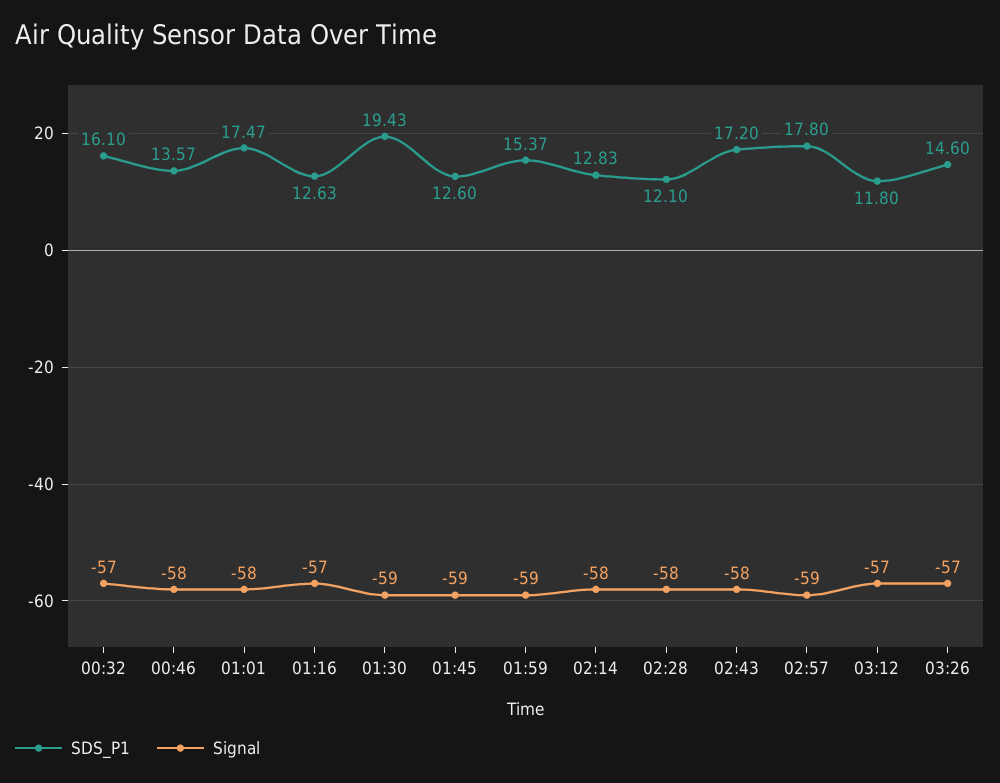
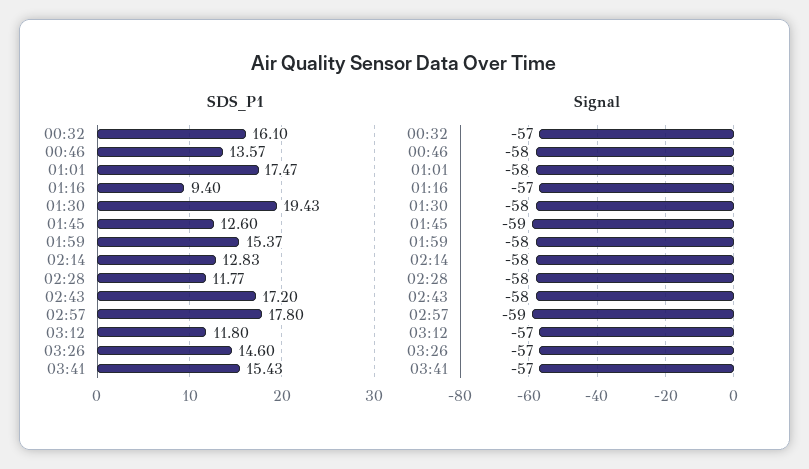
SDS_P1, 01:16: 12.63 -> 9.4
Signal, 01:30: -59 -> -58
Signal, 01:59: -59 -> -58
SDS_P1, 02:28: 12.1 -> 11.77
SDS_P1, 03:41: none -> 15.43
Signal, 03:41: none -> -57

